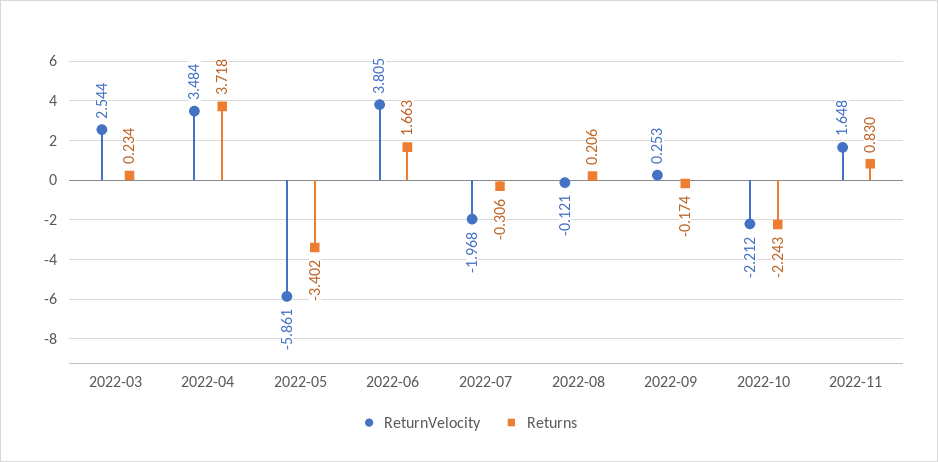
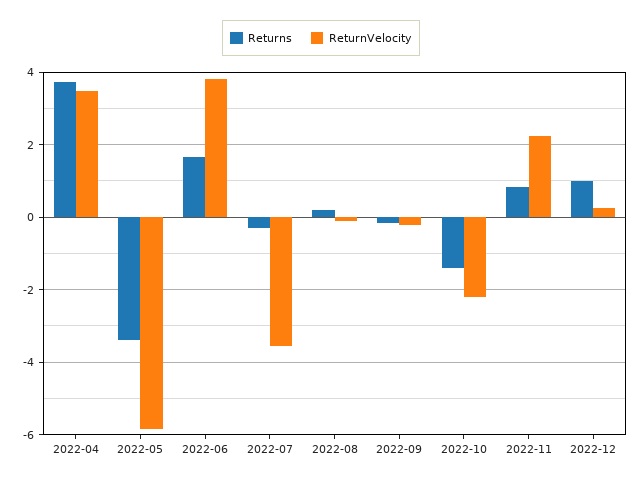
ReturnVelocity, 2022-03: 2.544 -> none
Returns, 2022-03: 0.234 -> none
ReturnVelocity, 2022-07: -1.968 -> -3.6
ReturnVelocity, 2022-09: 0.253 -> -0.2
Returns, 2022-10: -2.243 -> -1.4
ReturnVelocity, 2022-11: 1.648 -> 2.2
Returns, 2022-12: none -> 1
ReturnVelocity, 2022-12: none -> 0.2

